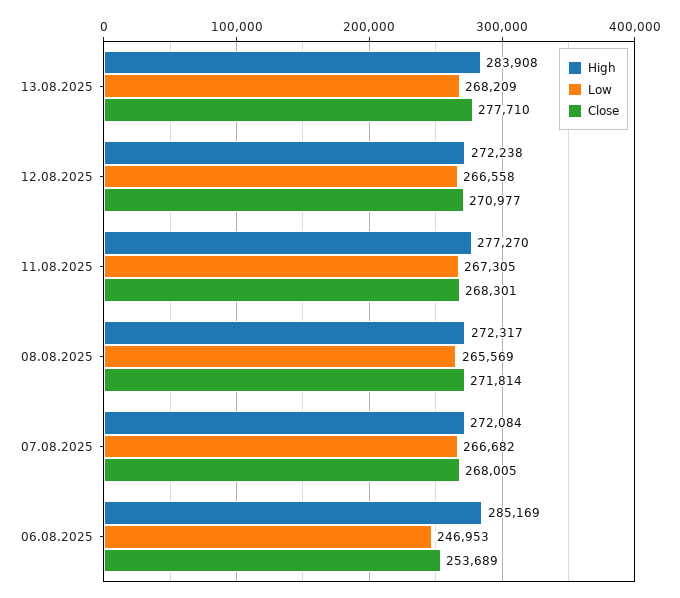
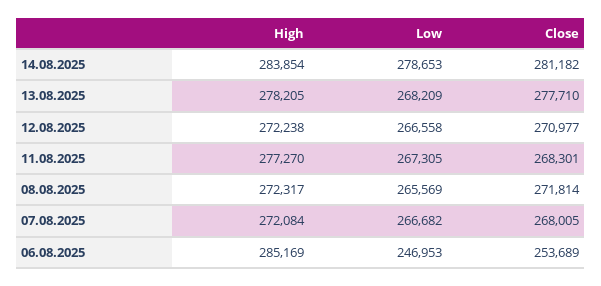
High, 13.08.2025: 283908 -> 278205
High, 14.08.2025: none -> 283854
Low, 14.08.2025: none -> 278653
Close, 14.08.2025: none -> 281182

